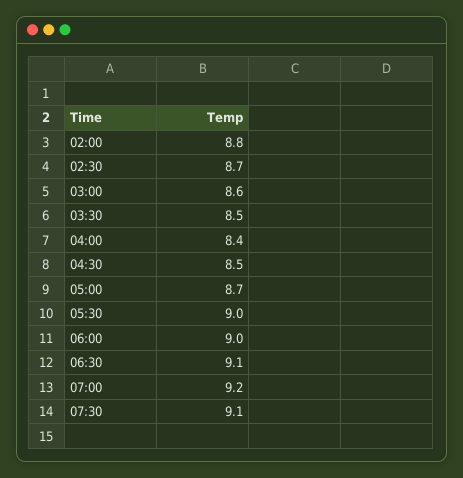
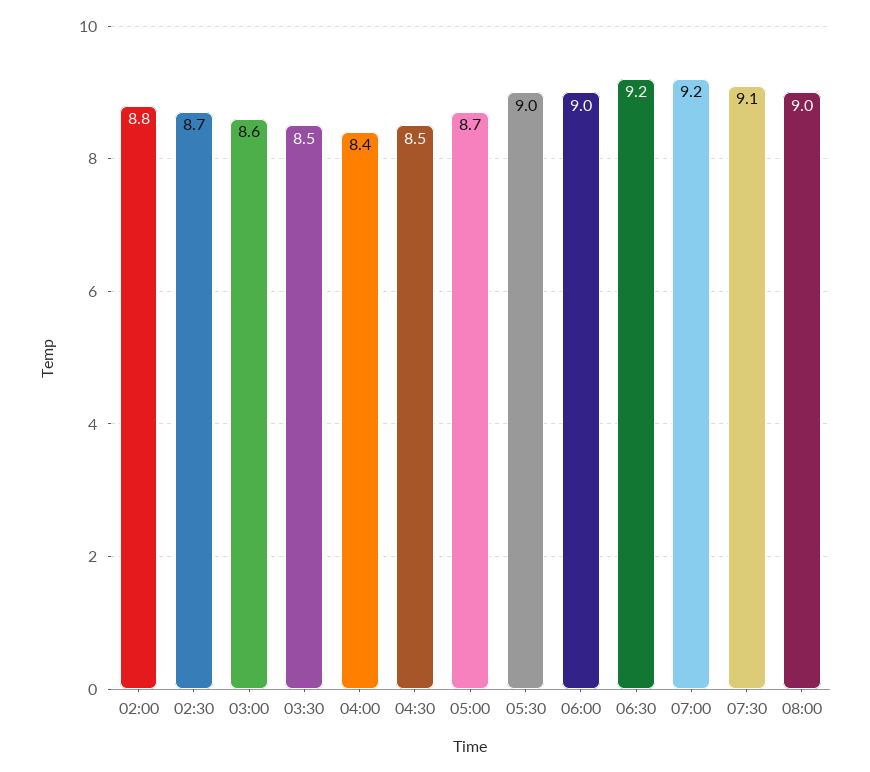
06:30: 9.1 -> 9.2
08:00: none -> 9

